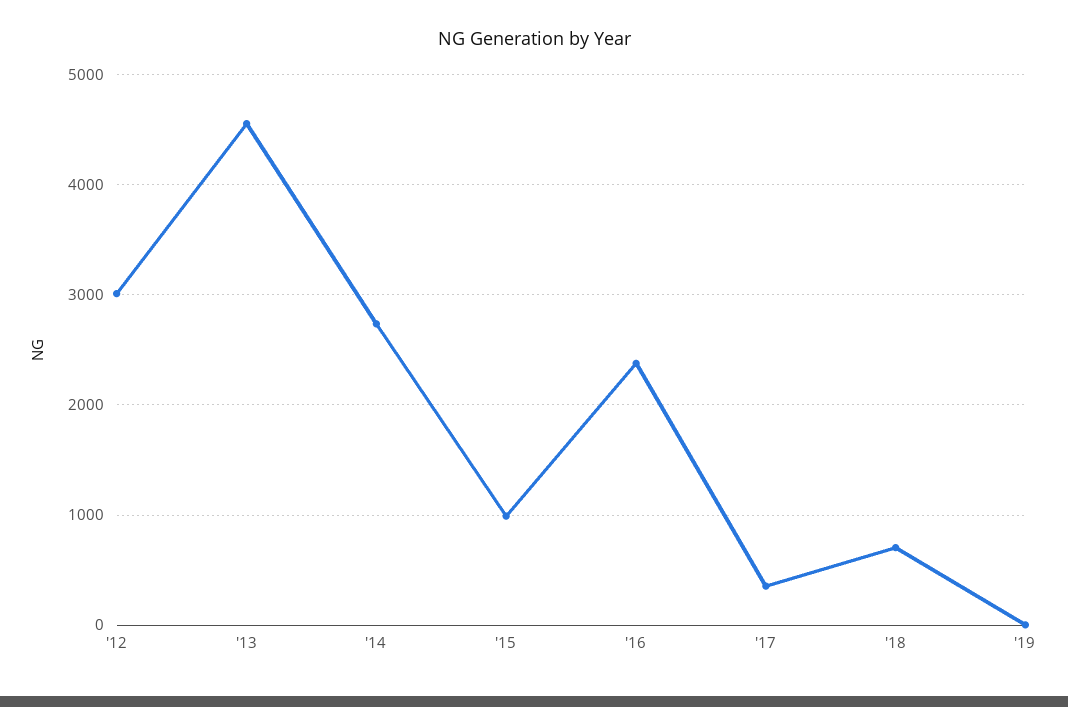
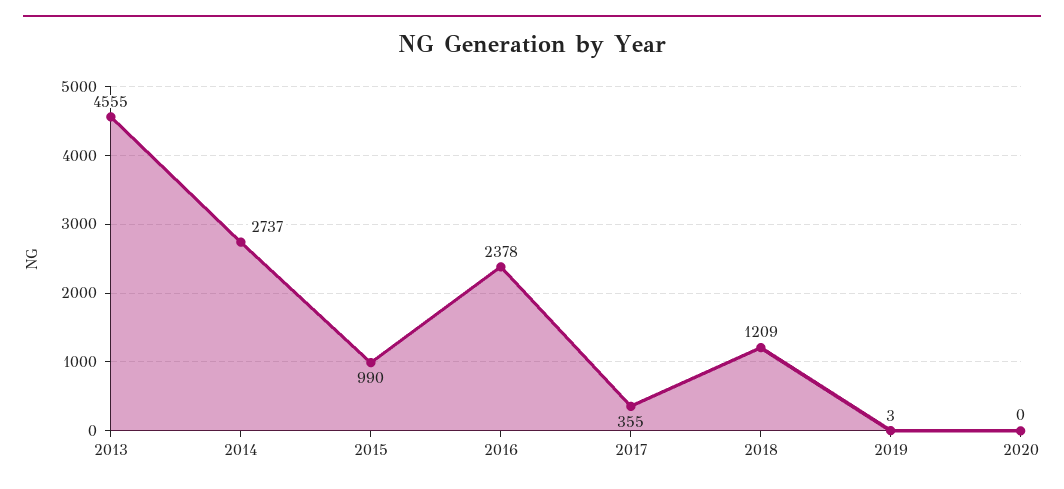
'12: 3000 -> none
'18: 700 -> 1209
2020: none -> 0

